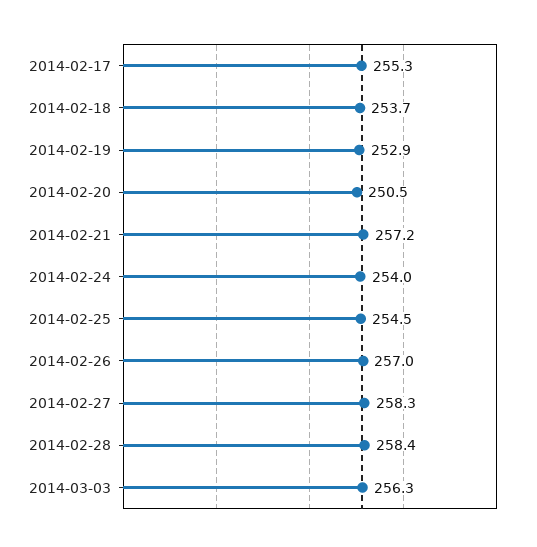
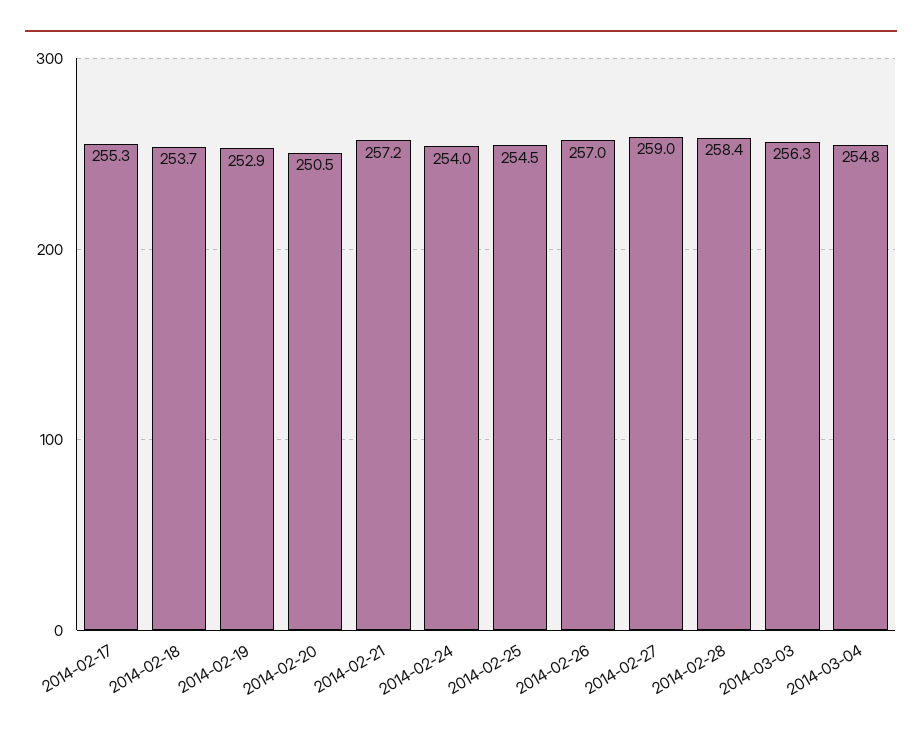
2014-02-27: 258.3 -> 259
2014-03-04: none -> 254.8

